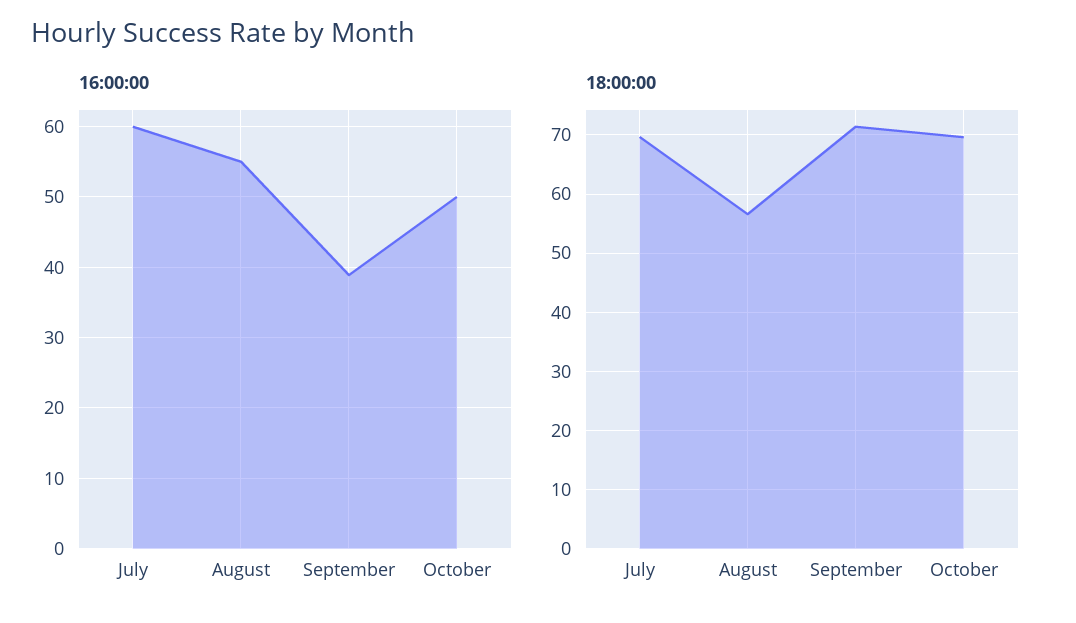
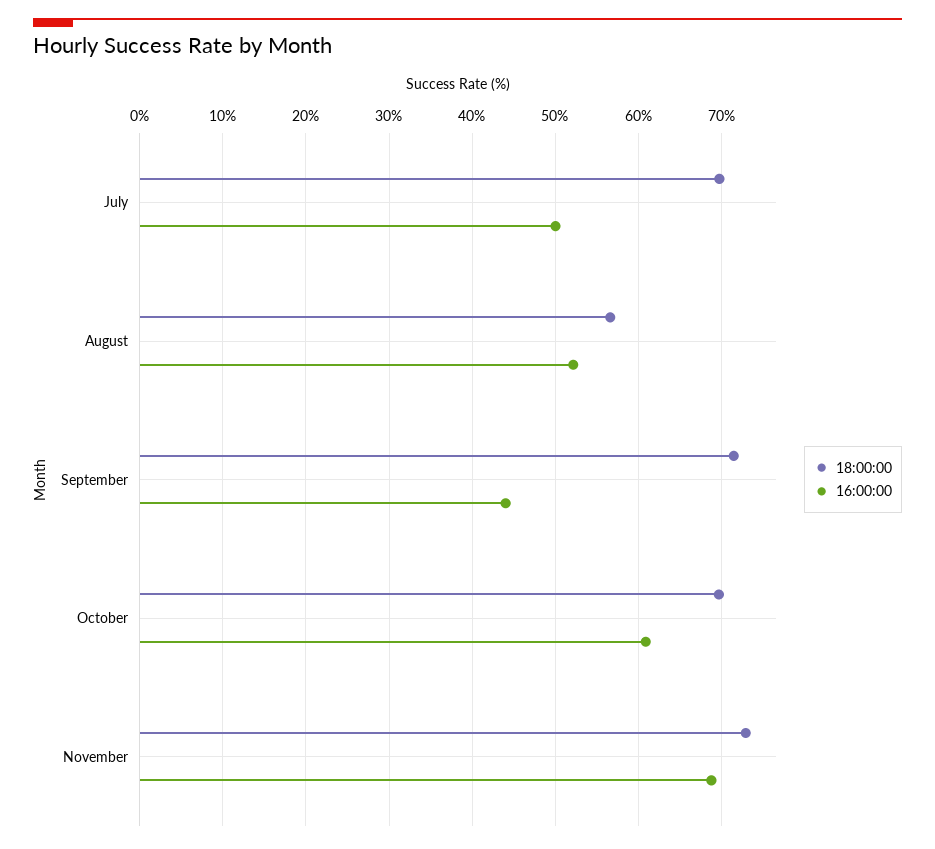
16:00:00, July: 60 -> 50
16:00:00, August: 55 -> 52
16:00:00, September: 39 -> 44
16:00:00, October: 50 -> 61
18:00:00, November: none -> 73
16:00:00, November: none -> 69

